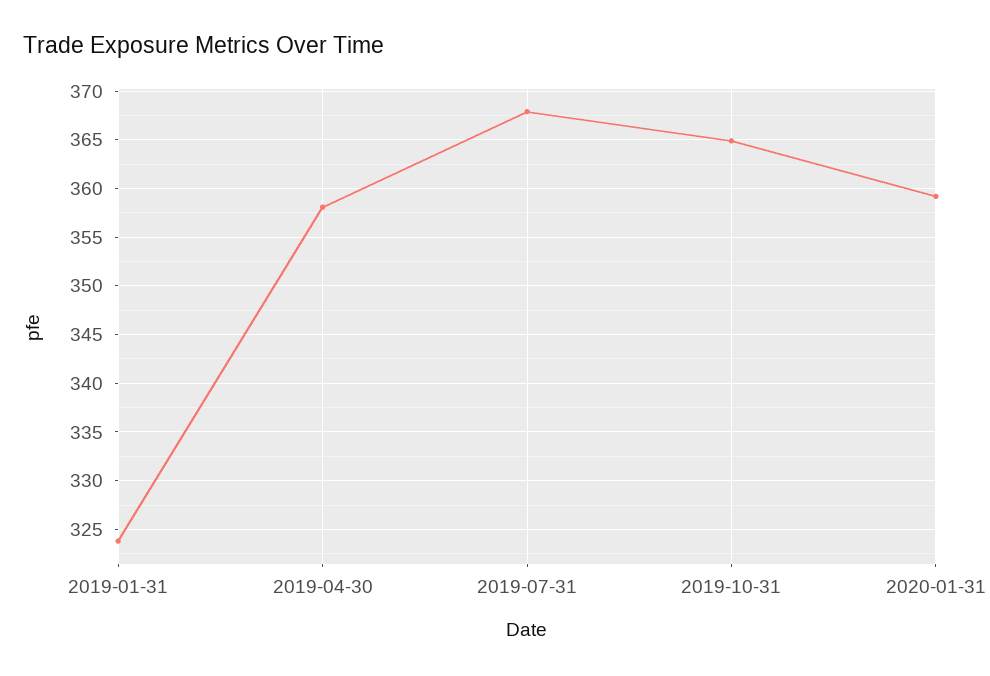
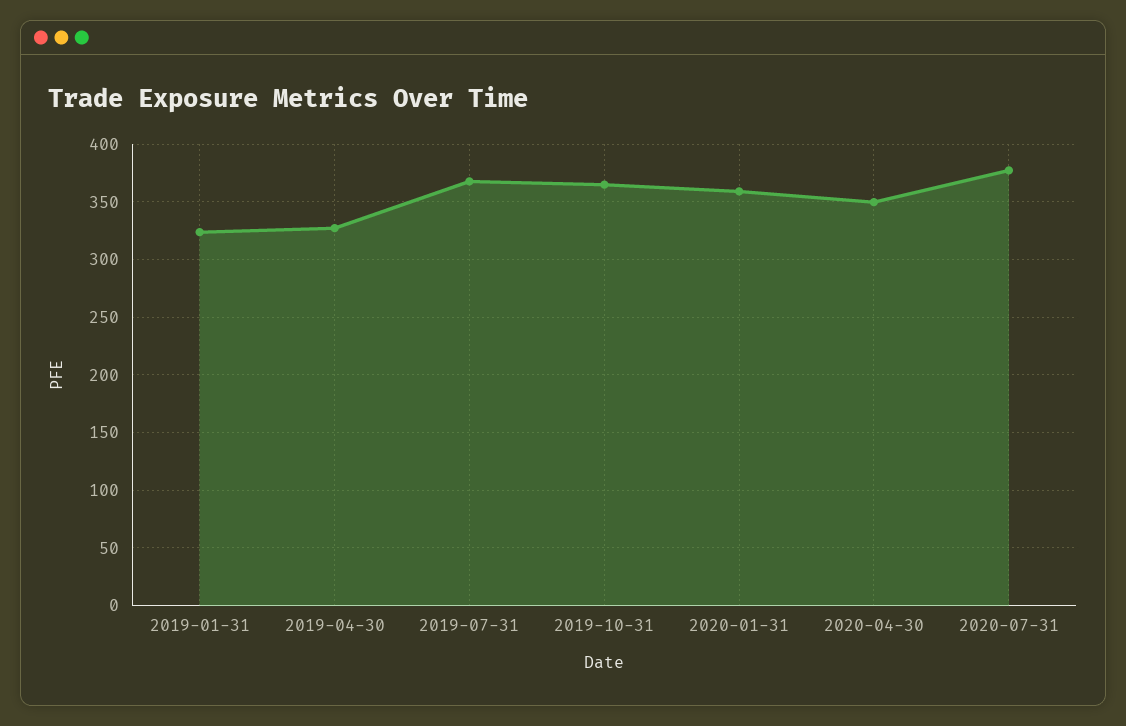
2019-04-30: 358 -> 330
2020-04-30: none -> 350
2020-07-31: none -> 380

